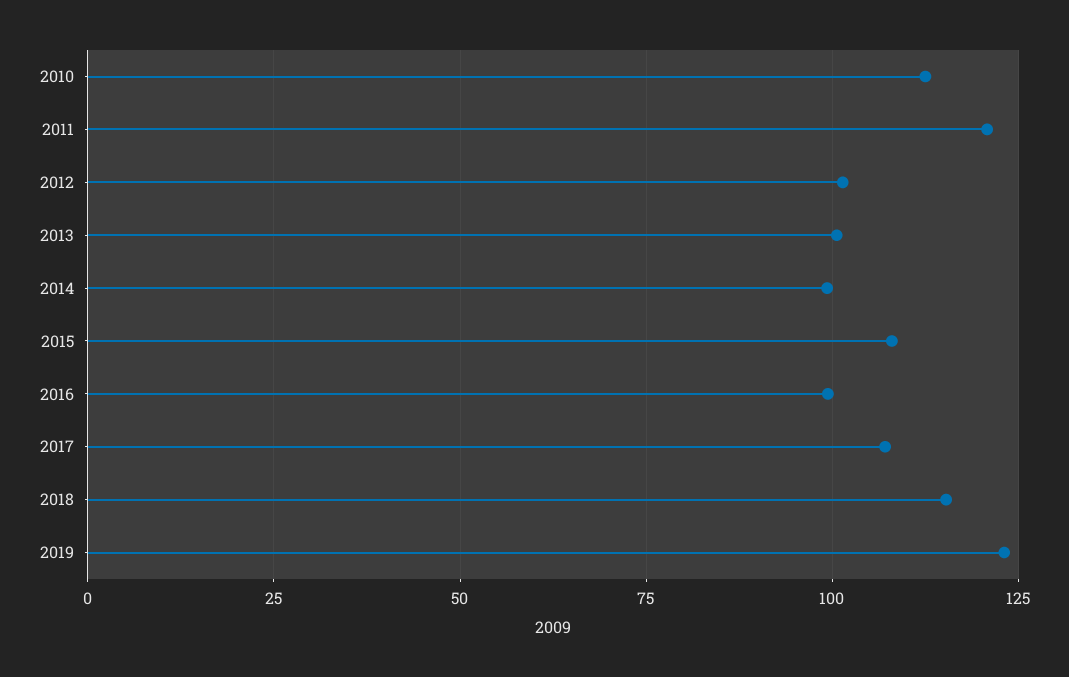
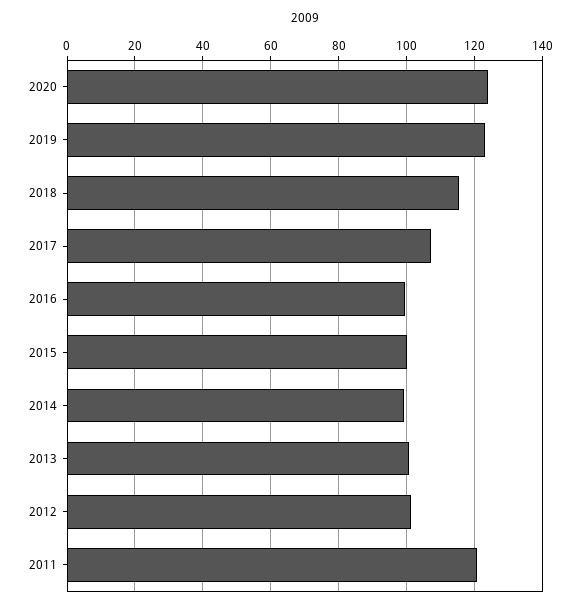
2010: 112.5 -> none
2015: 107.5 -> 100
2020: none -> 124

